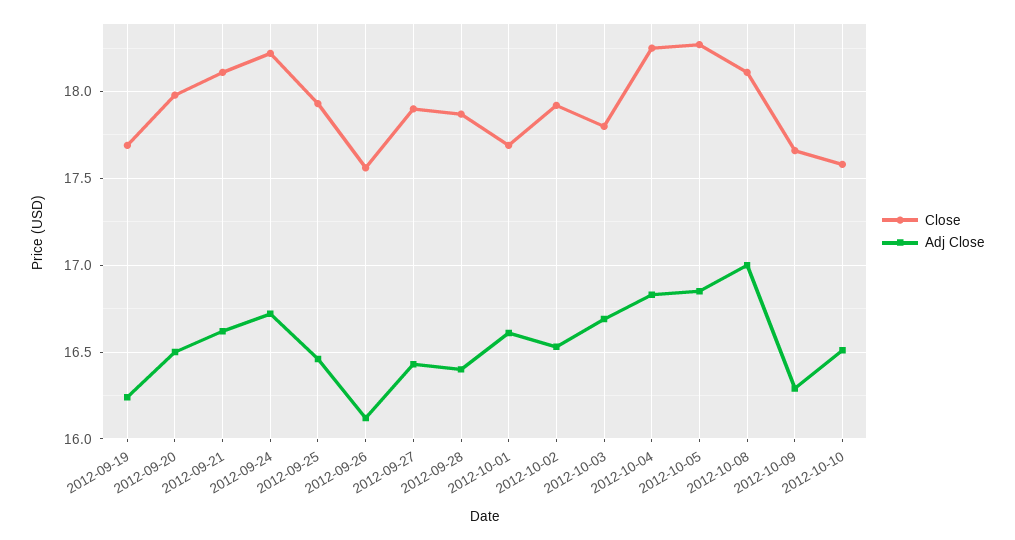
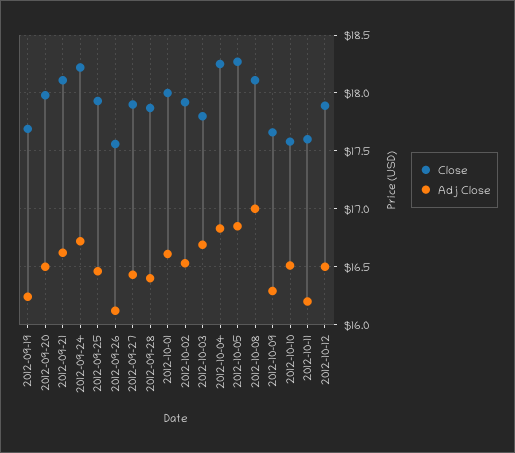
Close, 2012-10-01: 17.7 -> 18
Close, 2012-10-11: none -> 17.6
Adj Close, 2012-10-11: none -> 16.2
Close, 2012-10-12: none -> 17.9
Adj Close, 2012-10-12: none -> 16.5

